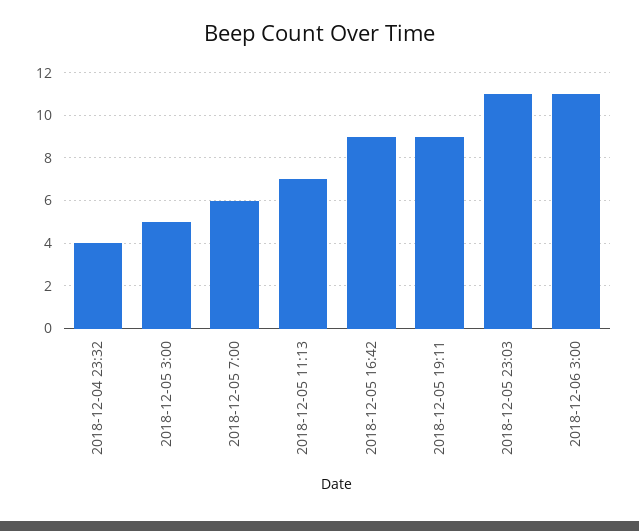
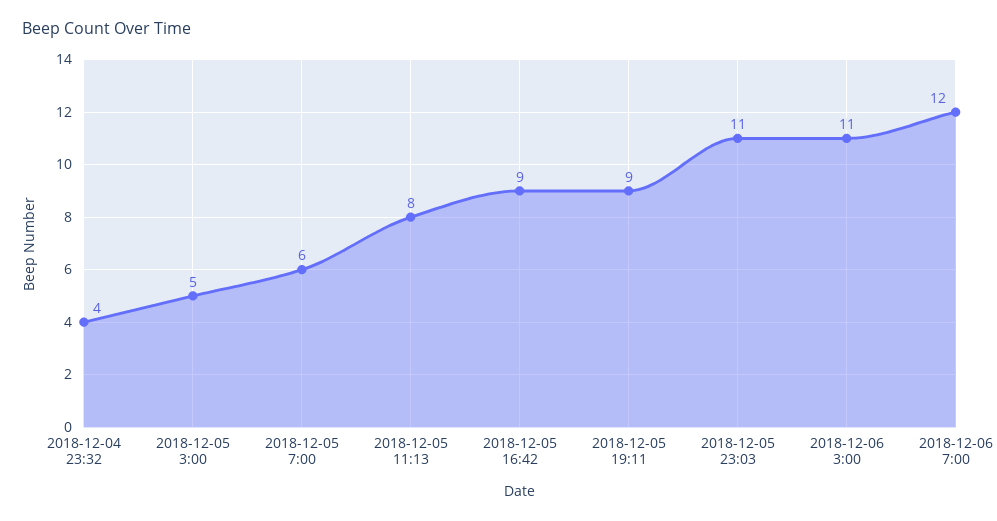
2018-12-05 11:13: 7 -> 8
2018-12-06 7:00: none -> 12

